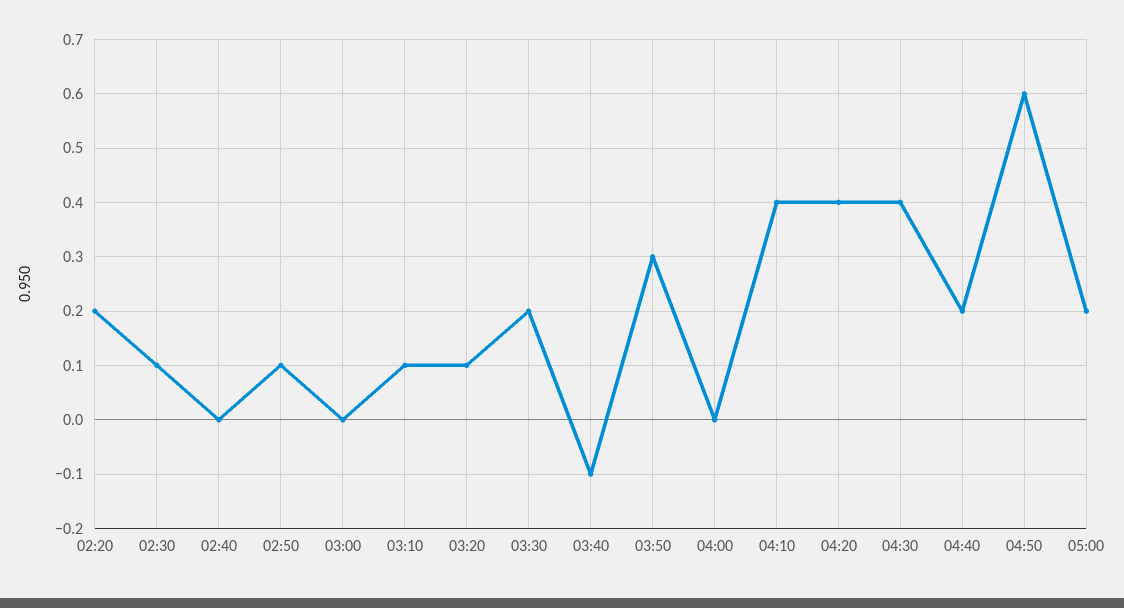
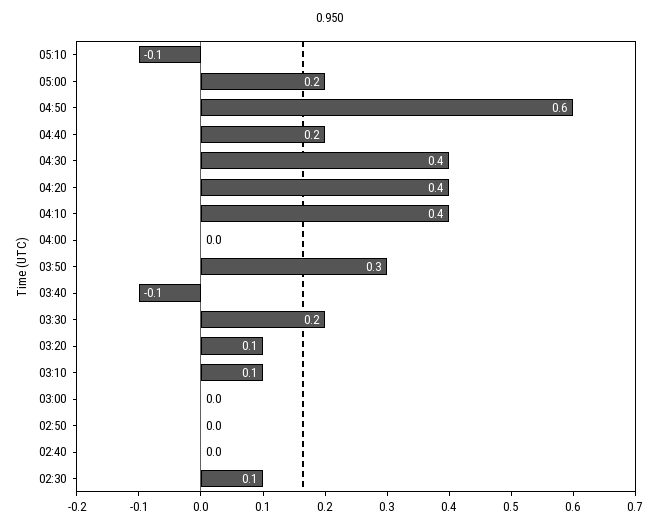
02:20: 0.2 -> none
02:50: 0.1 -> 0
05:10: none -> -0.1

